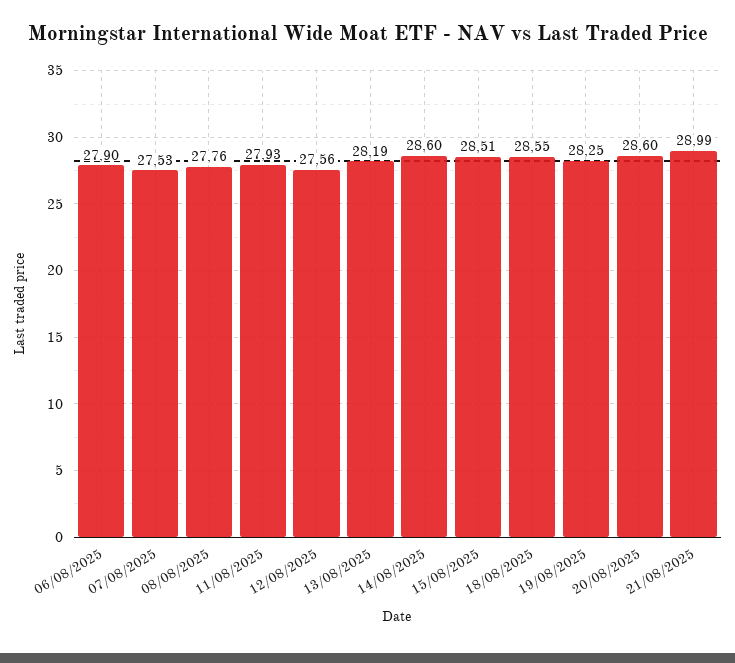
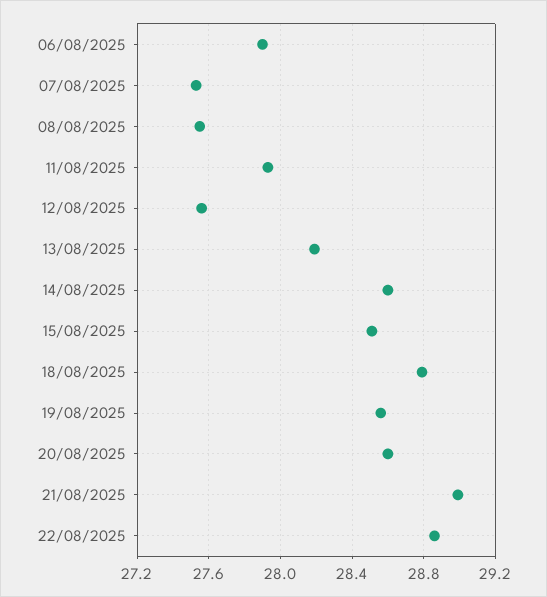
08/08/2025: 27.76 -> 27.55
18/08/2025: 28.55 -> 28.8
19/08/2025: 28.25 -> 28.55
22/08/2025: none -> 28.85

